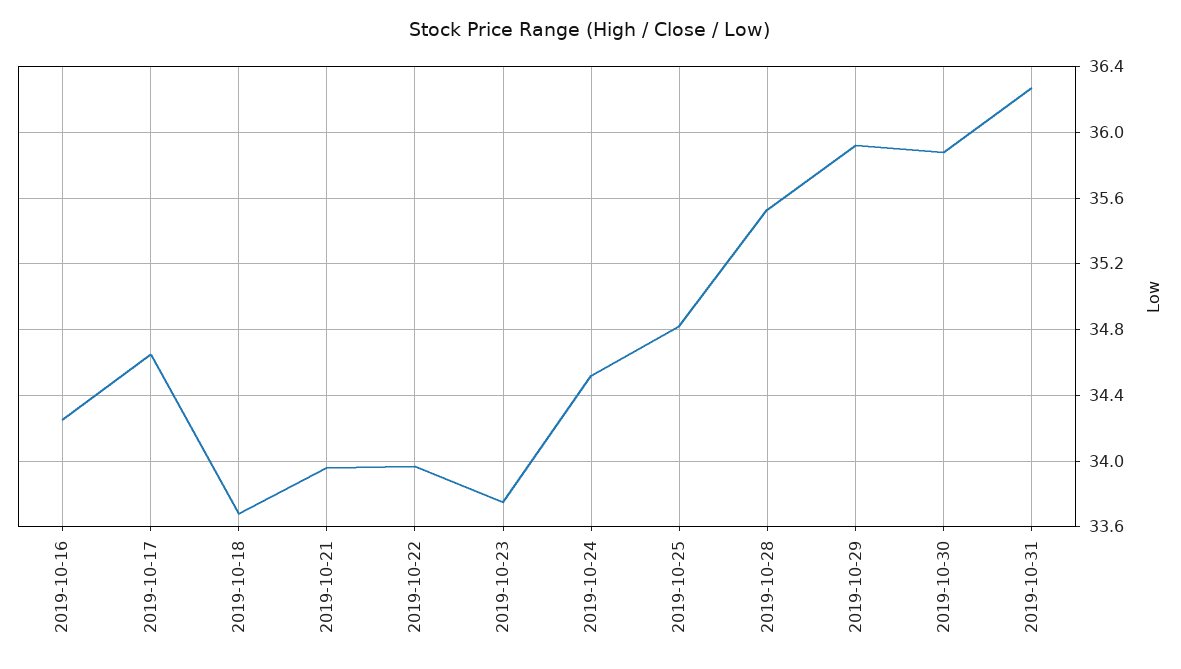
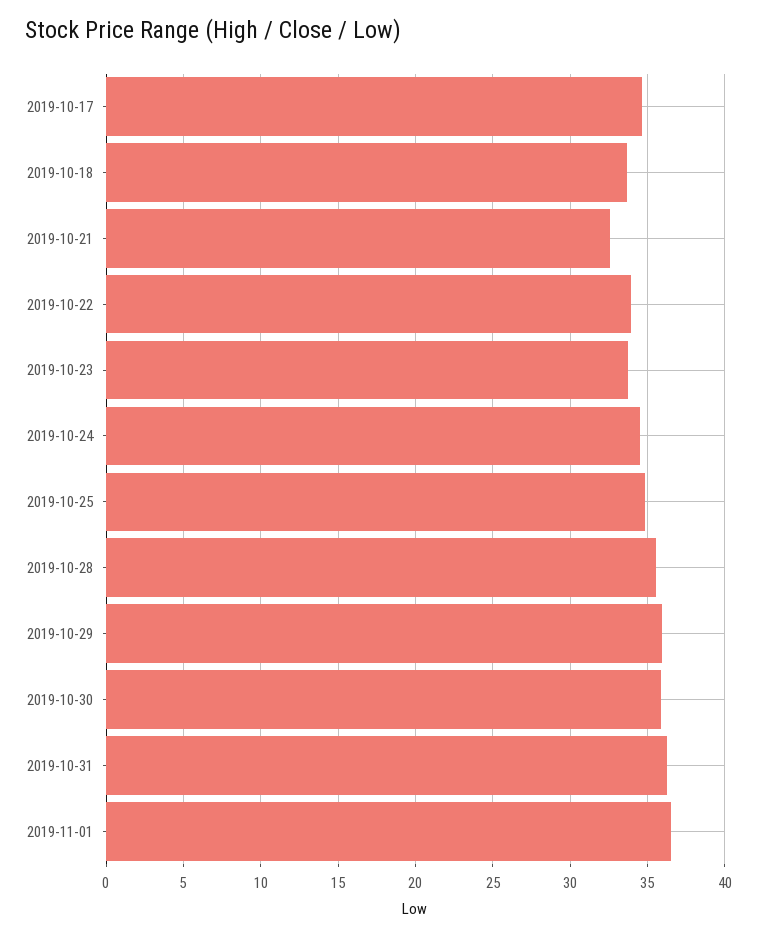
2019-10-16: 34.25 -> none
2019-10-21: 33.95 -> 32.5
2019-11-01: none -> 36.5

